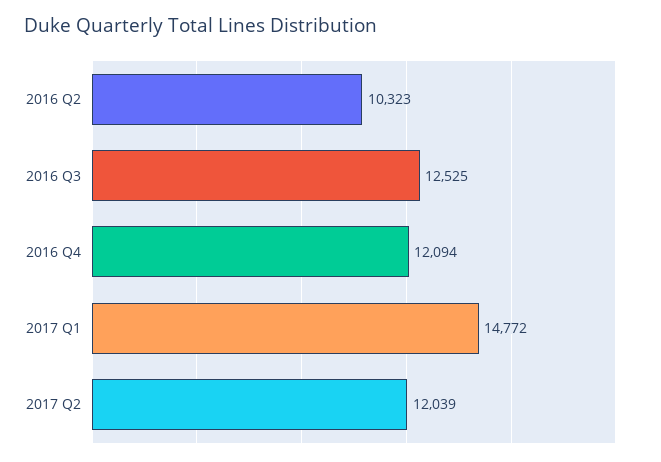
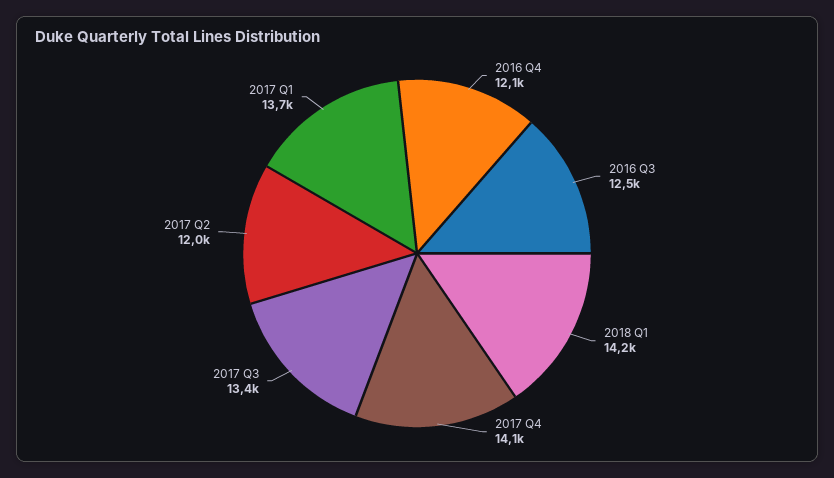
2016 Q2: 10323 -> none
2017 Q1: 14772 -> 13700
2018 Q1: none -> 14200
2017 Q4: none -> 14100
2017 Q3: none -> 13400

